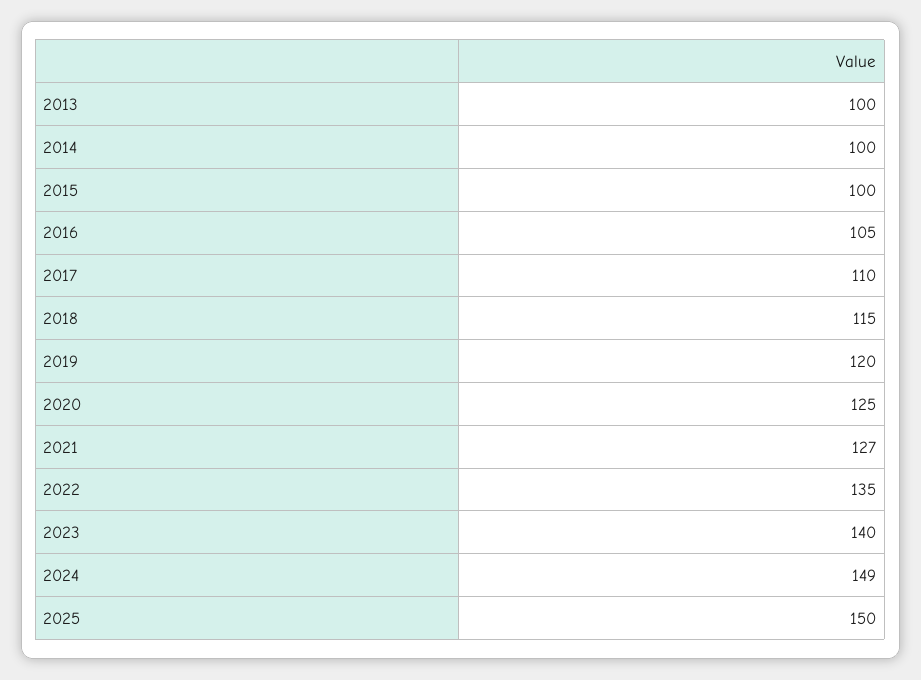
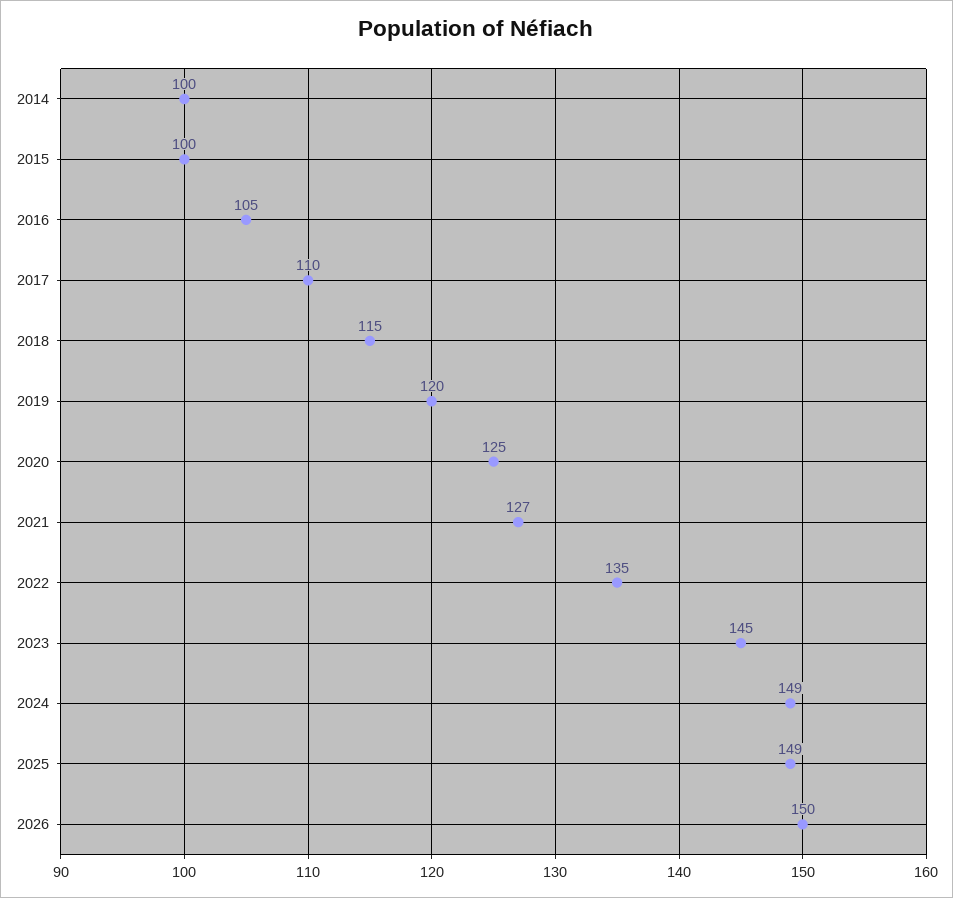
2013: 100 -> none
2023: 140 -> 145
2025: 150 -> 149
2026: none -> 150

